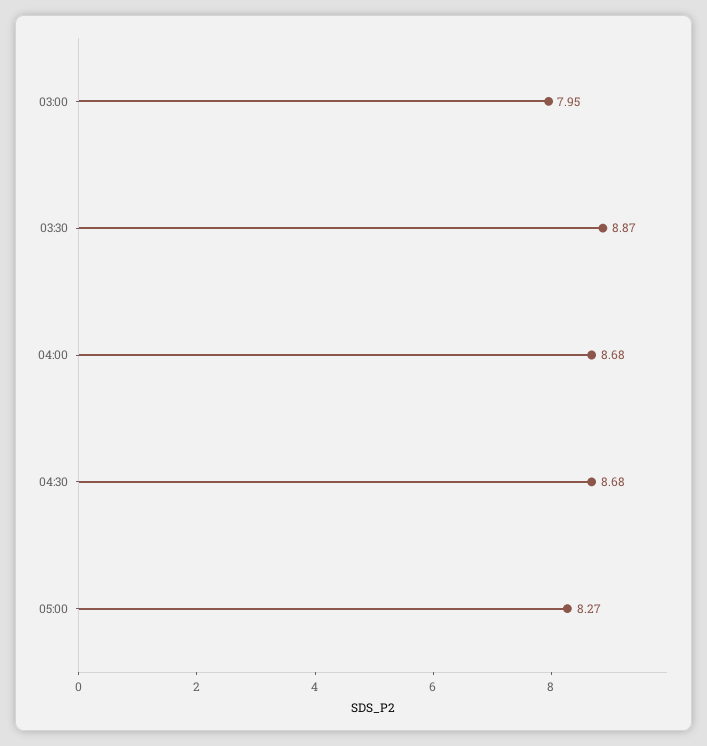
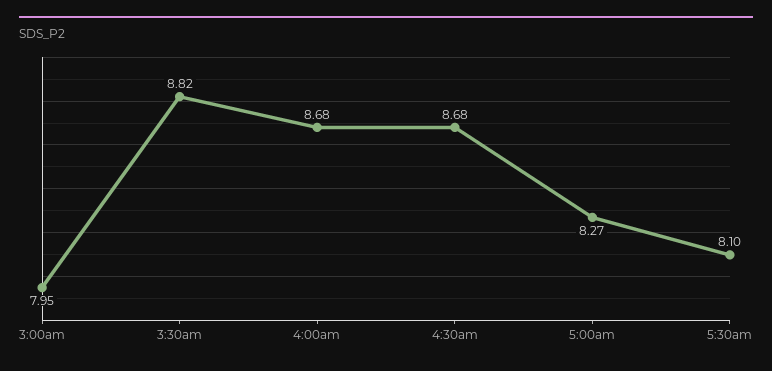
03:30: 8.87 -> 8.82
5:30am: none -> 8.1

